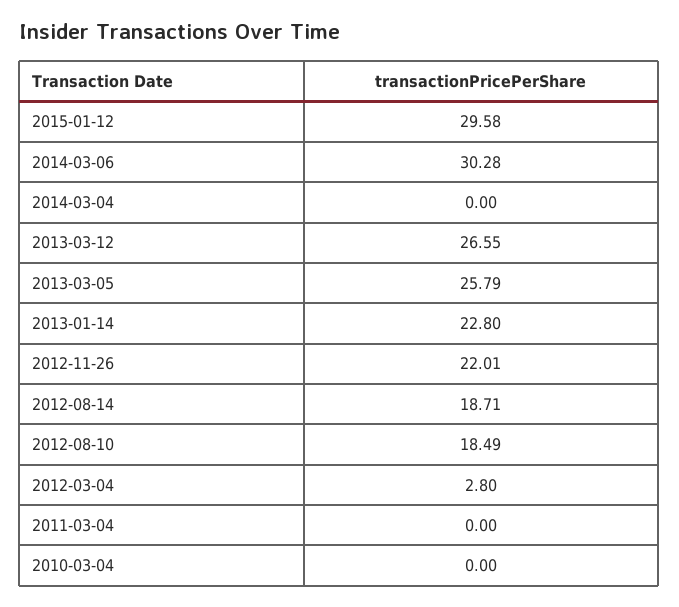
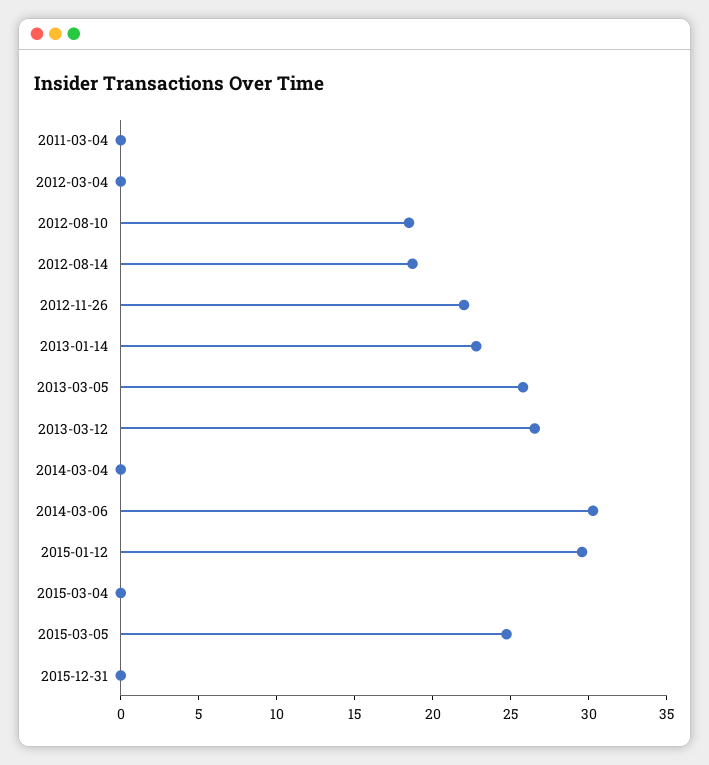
2012-03-04: 2.8 -> 0
2010-03-04: 0 -> none
2015-03-04: none -> 0
2015-03-05: none -> 25
2015-12-31: none -> 0

